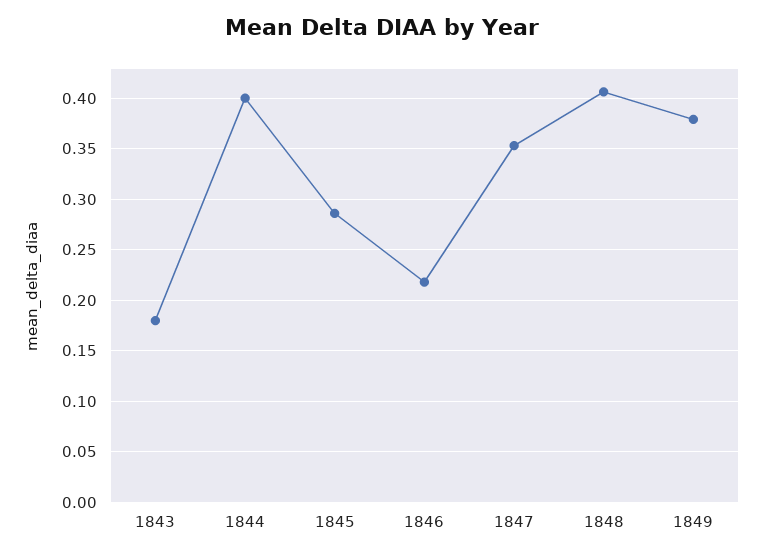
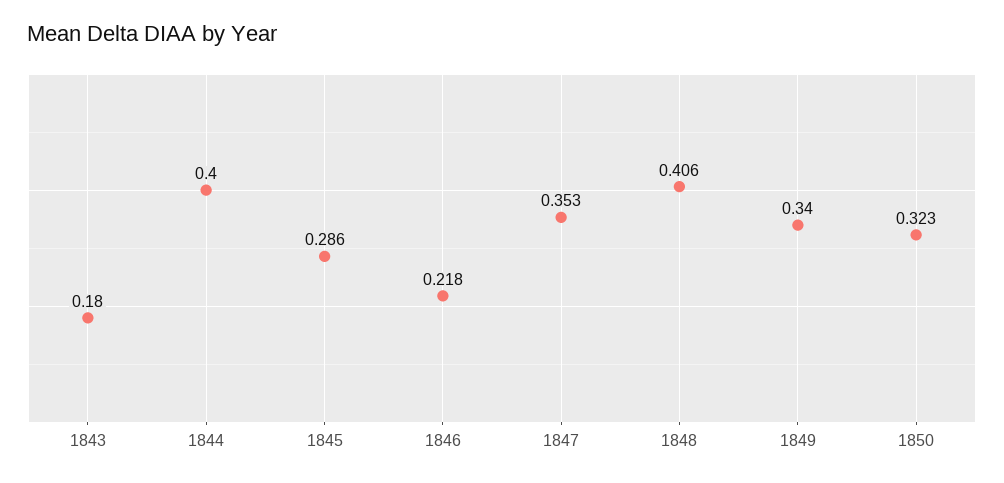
1849: 0.38 -> 0.34
1850: none -> 0.323

